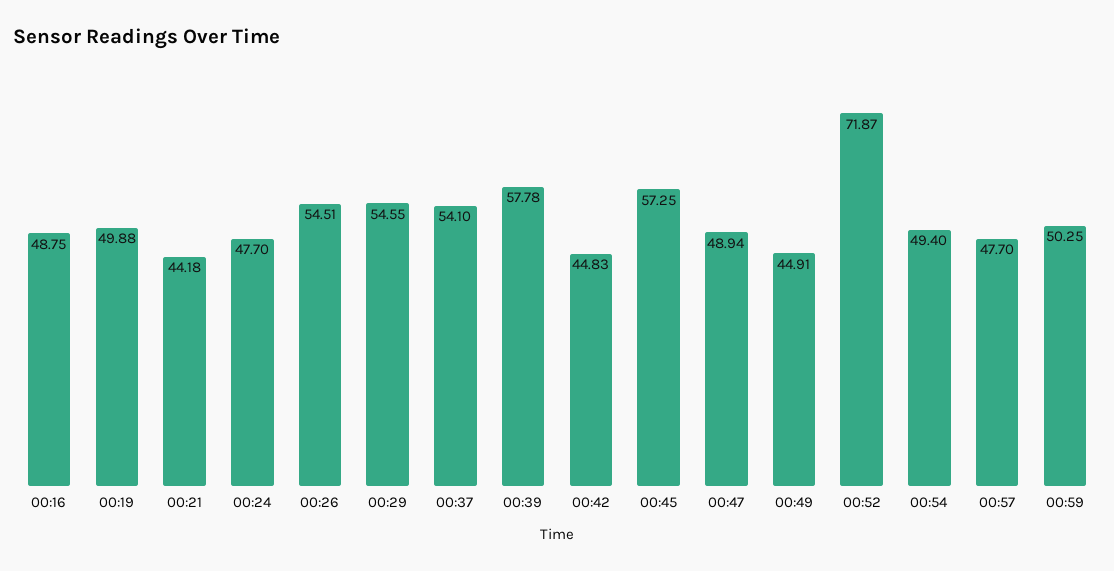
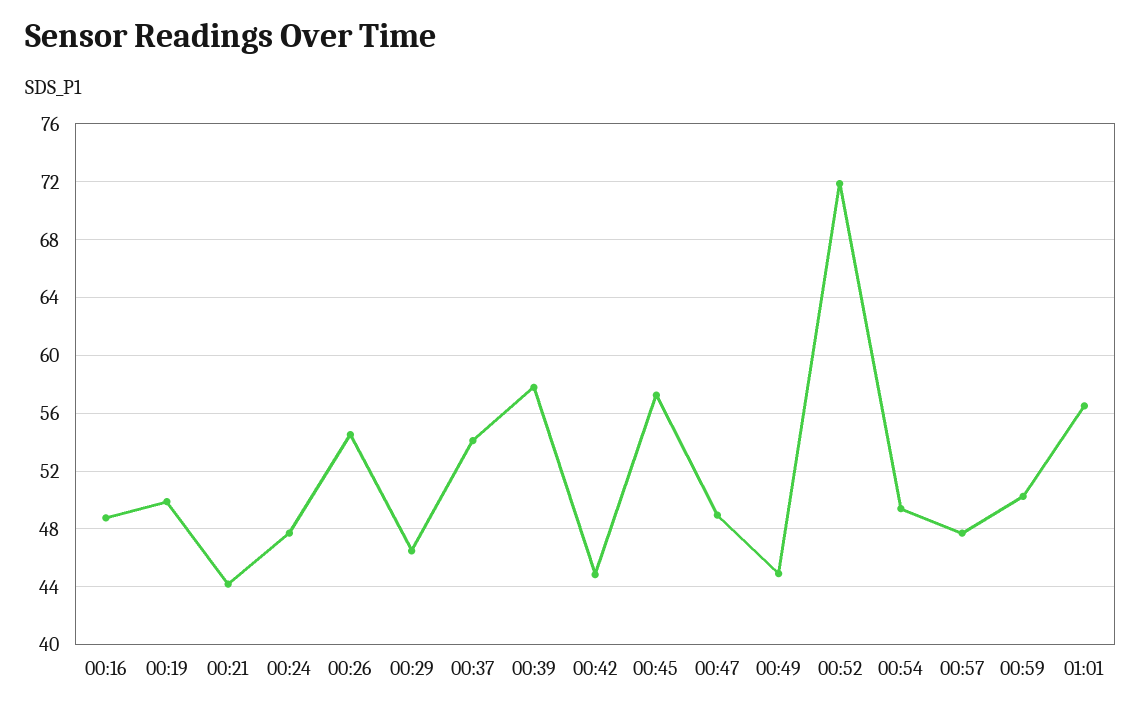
00:29: 54.55 -> 46.5
01:01: none -> 56.5

